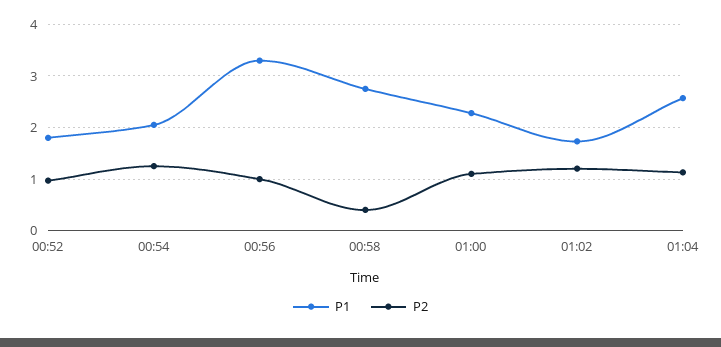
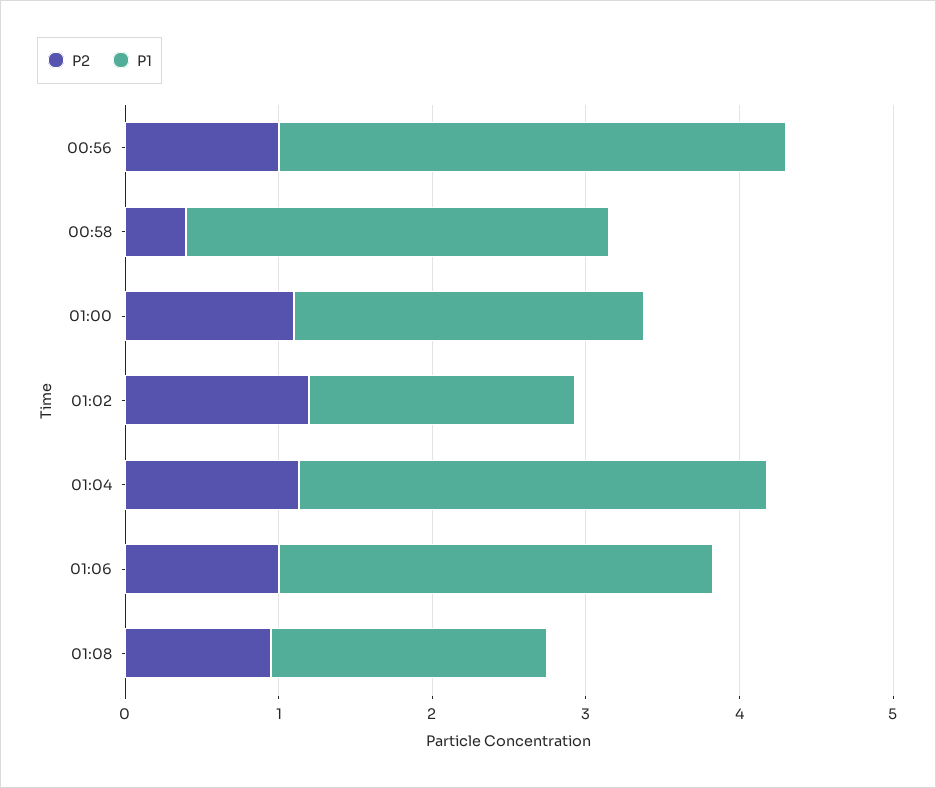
P1, 00:52: 1.8 -> none
P2, 00:52: 1 -> none
P1, 00:54: 2 -> none
P2, 00:54: 1.2 -> none
P1, 01:04: 2.6 -> 3
P2, 01:06: none -> 1
P1, 01:06: none -> 2.8
P2, 01:08: none -> 1
P1, 01:08: none -> 1.8

